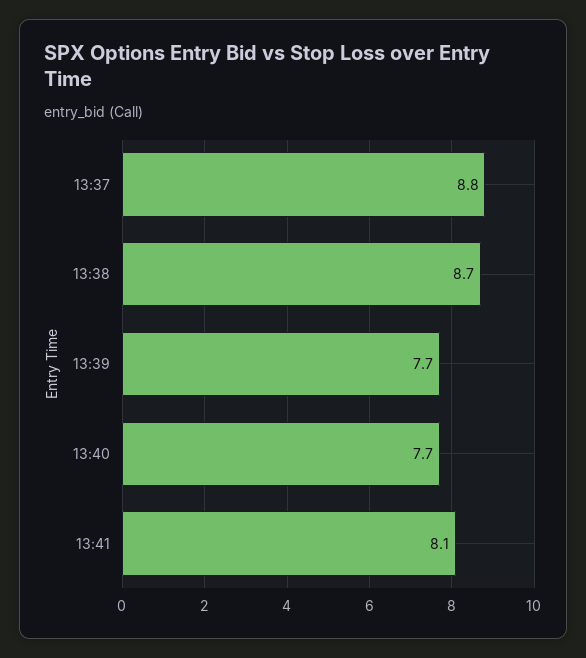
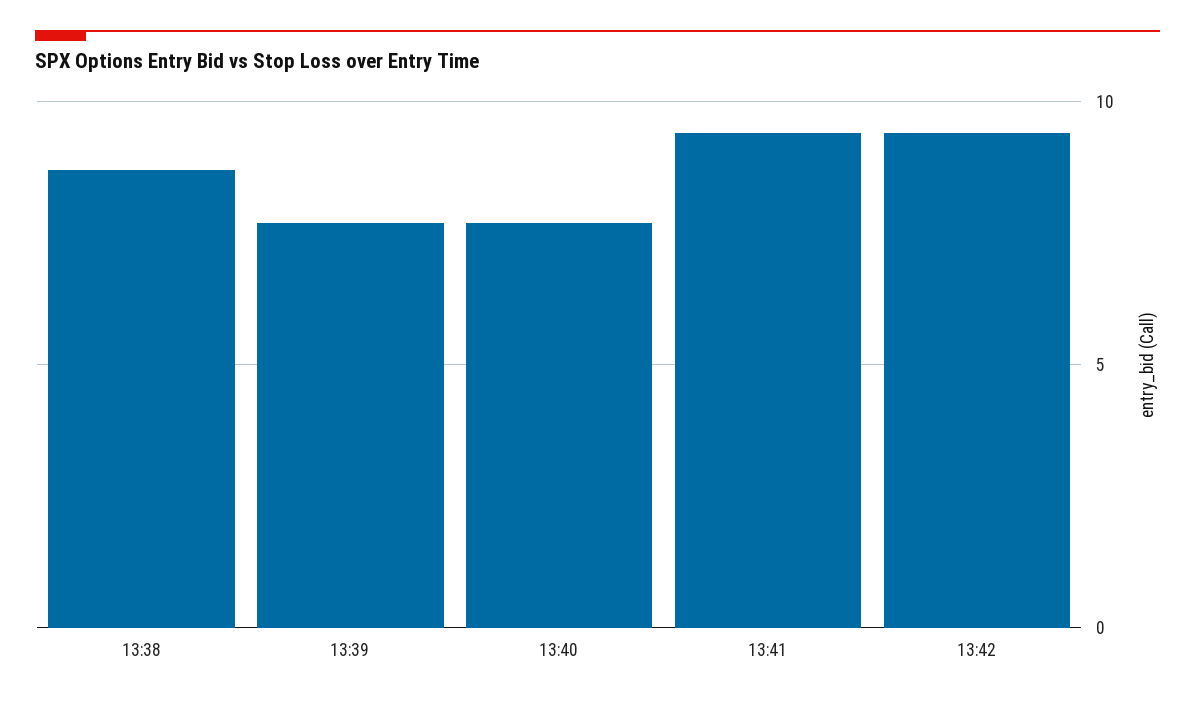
13:37: 8.8 -> none
13:41: 8.1 -> 9.5
13:42: none -> 9.5

